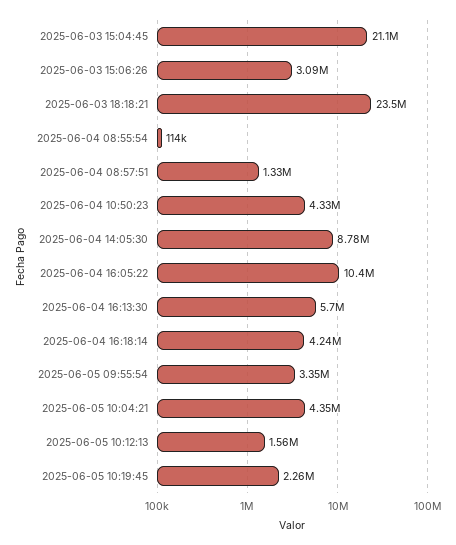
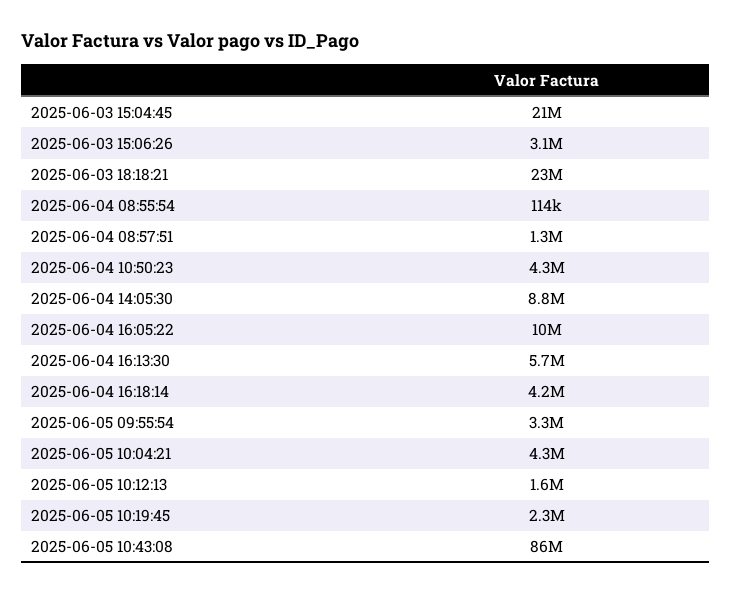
2025-06-05 10:43:08: none -> 86000000

